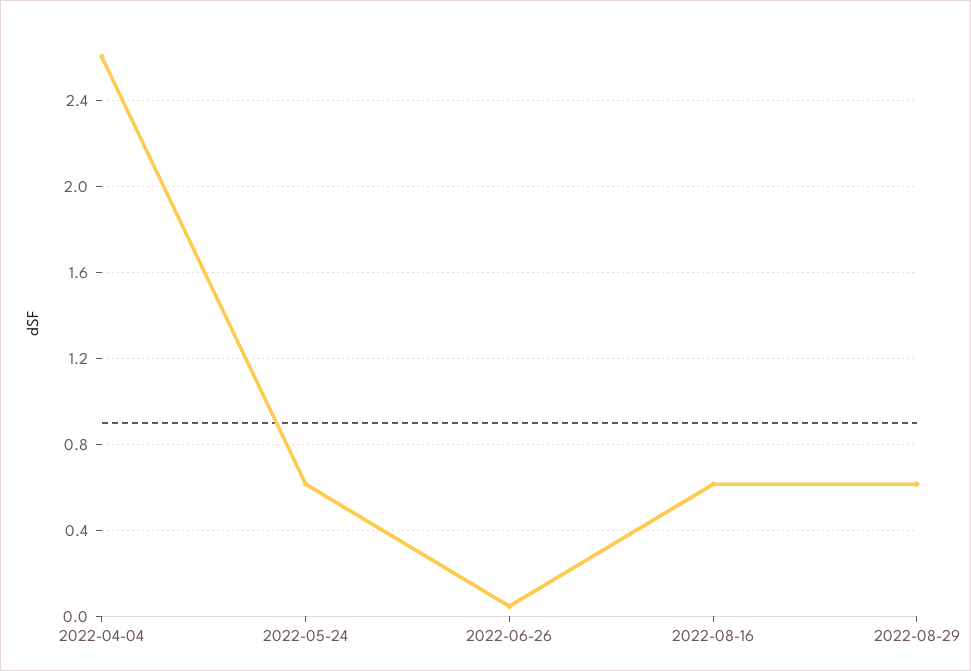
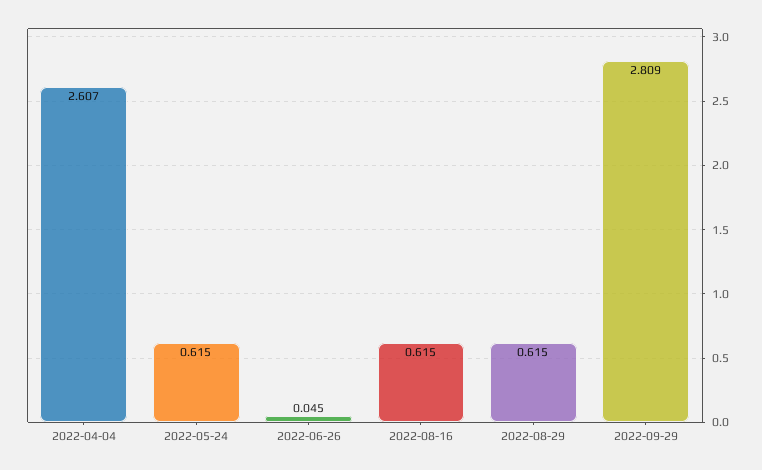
2022-09-29: none -> 2.809

